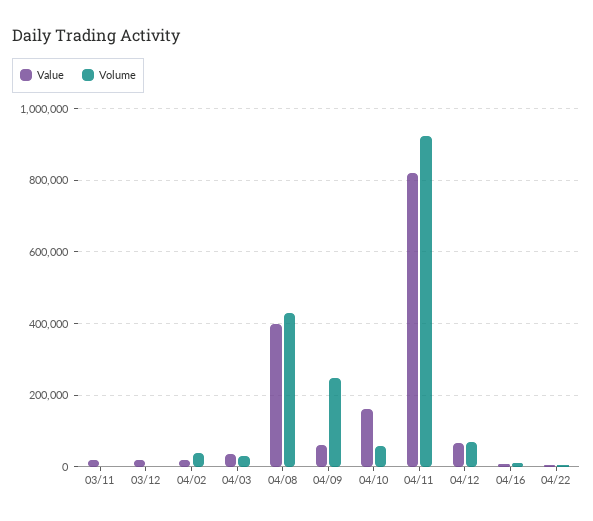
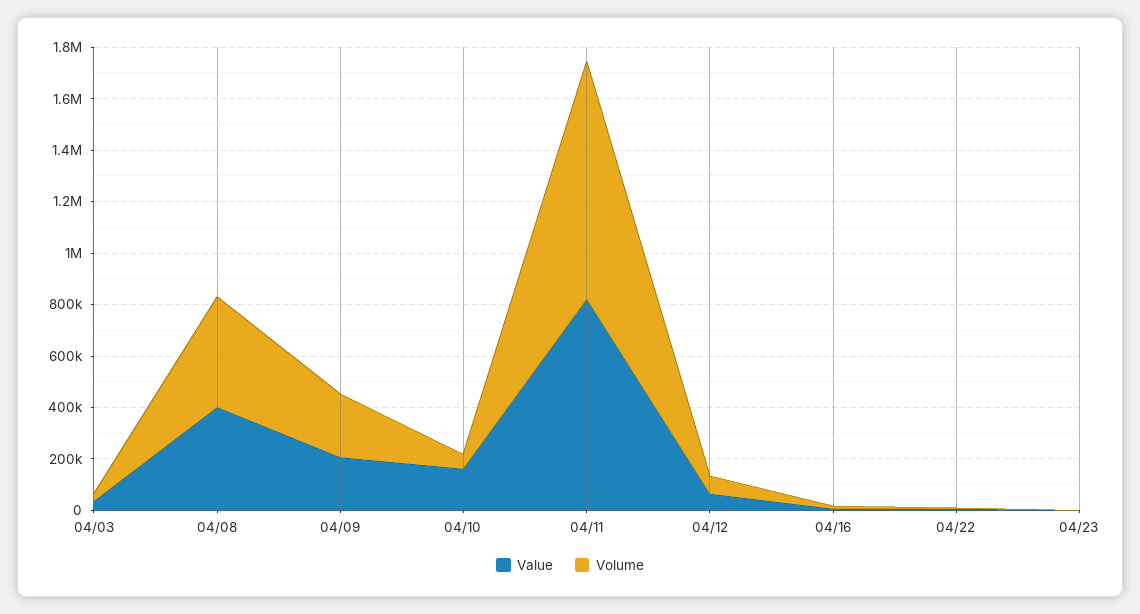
Value, 03/11: 20000 -> none
Volume, 03/11: 0 -> none
Value, 03/12: 20000 -> none
Volume, 03/12: 0 -> none
Value, 04/02: 20000 -> none
Volume, 04/02: 40000 -> none
Value, 04/09: 60000 -> 200000
Value, 04/23: none -> 0
Volume, 04/23: none -> 0

